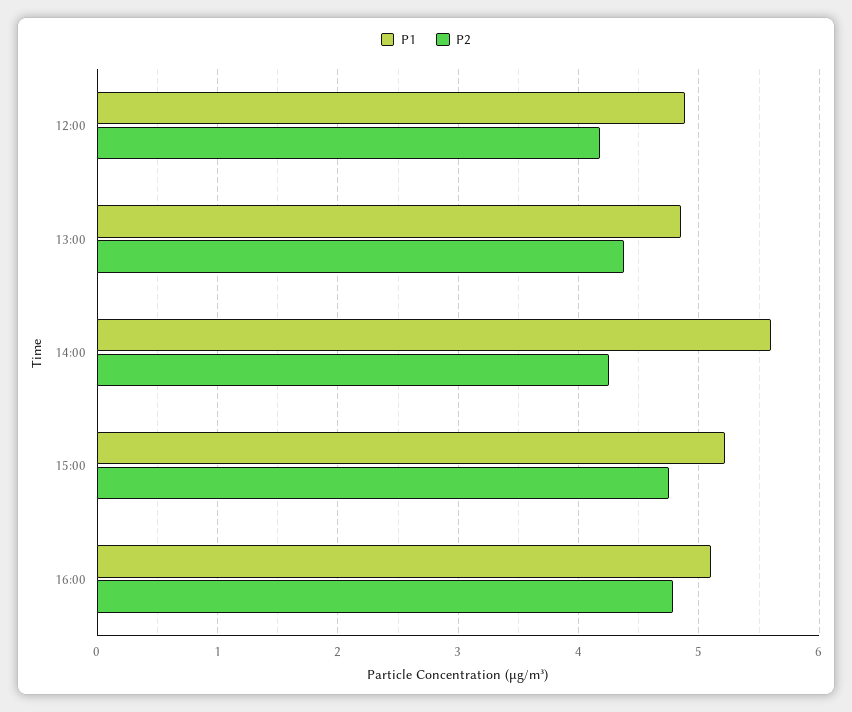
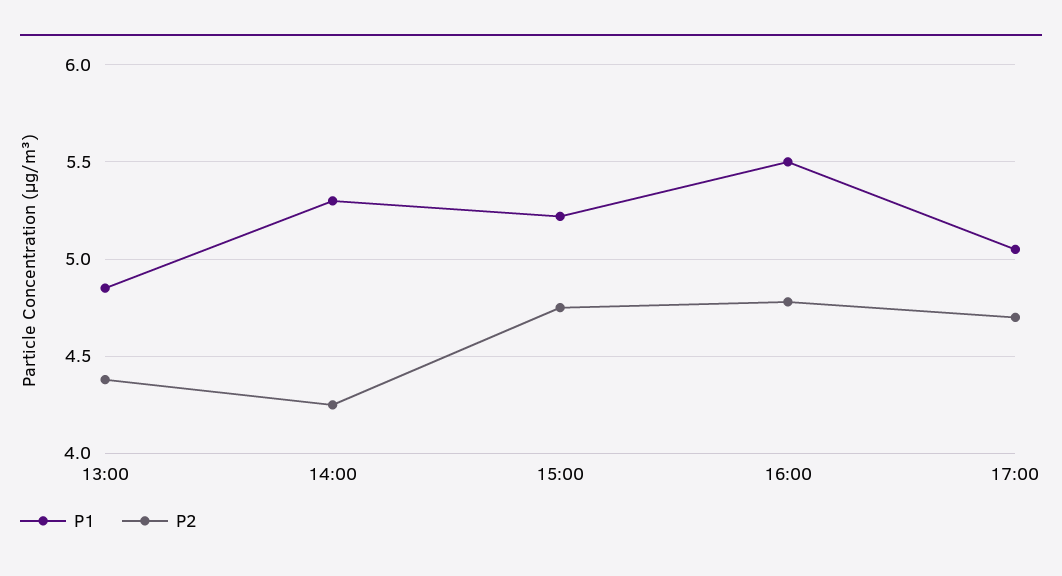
P1, 12:00: 4.9 -> none
P2, 12:00: 4.2 -> none
P1, 14:00: 5.6 -> 5.3
P1, 16:00: 5.1 -> 5.5
P1, 17:00: none -> 5.05
P2, 17:00: none -> 4.7

